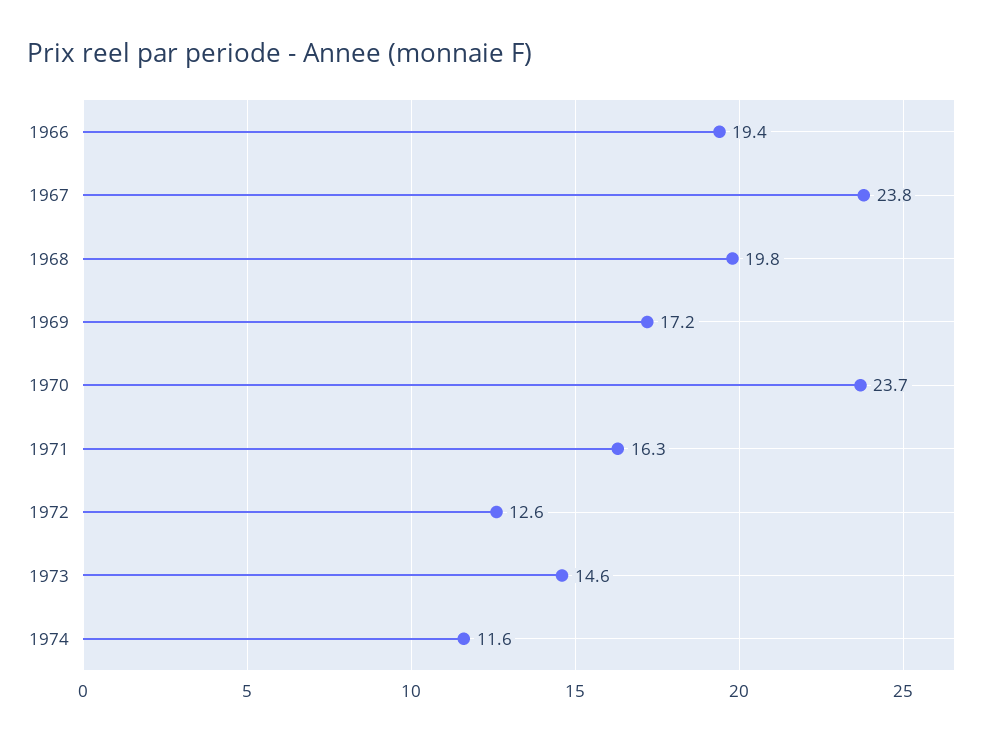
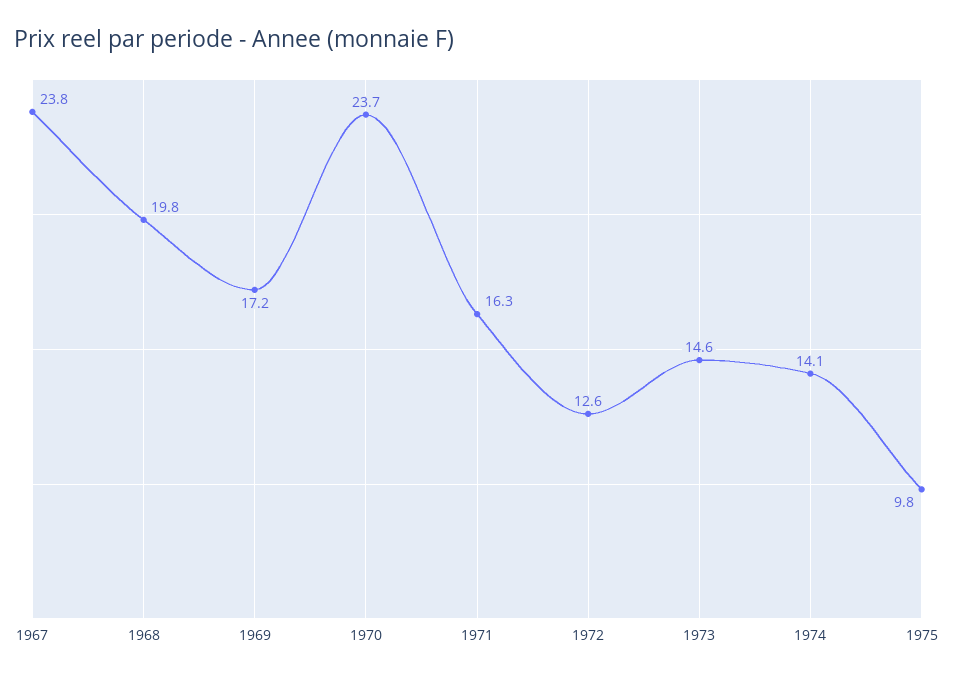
1966: 19.4 -> none
1974: 11.6 -> 14.1
1975: none -> 9.8

